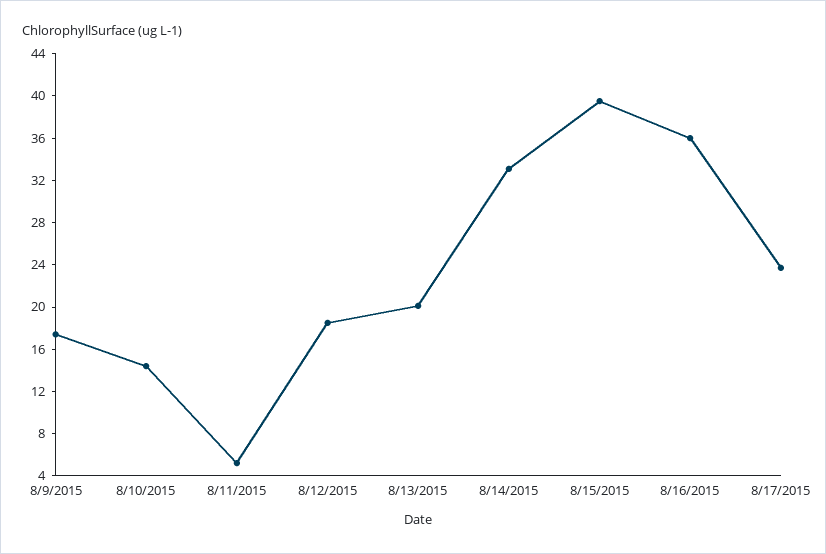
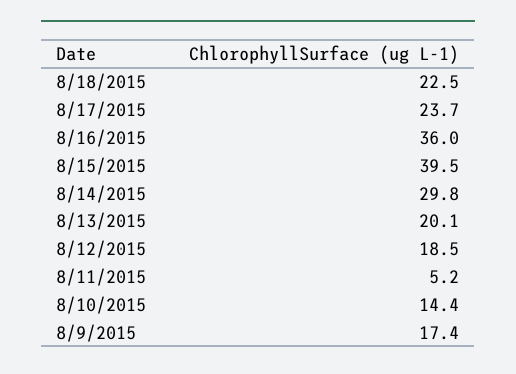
8/14/2015: 33 -> 29.8
8/18/2015: none -> 22.5

